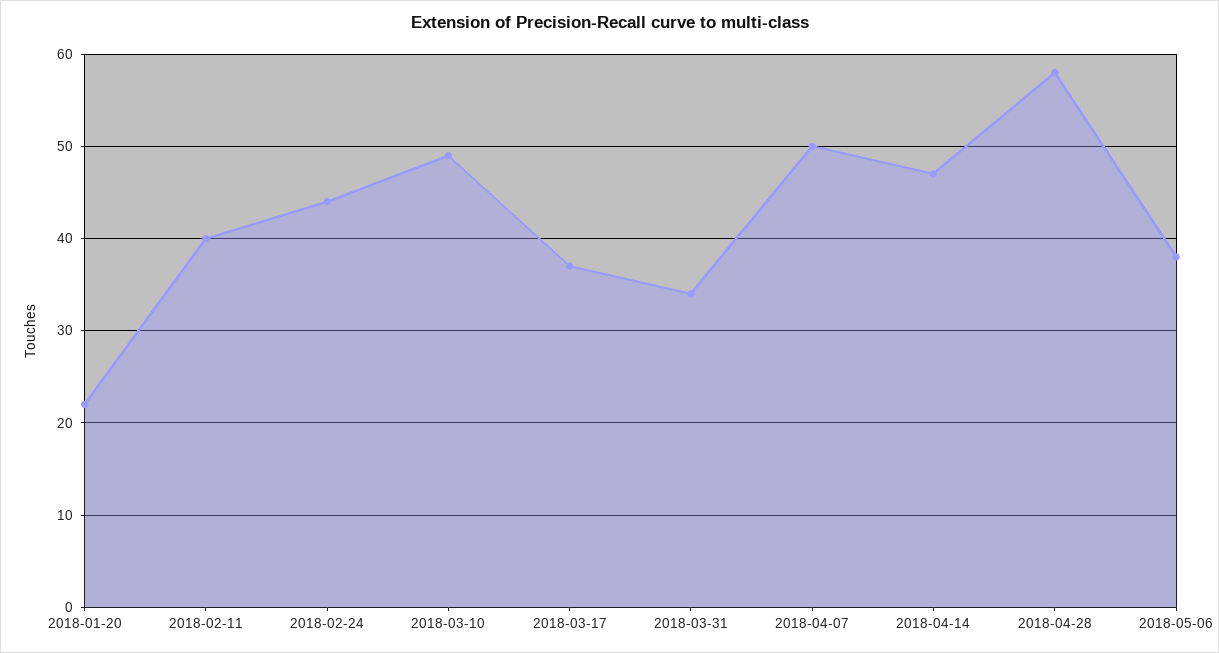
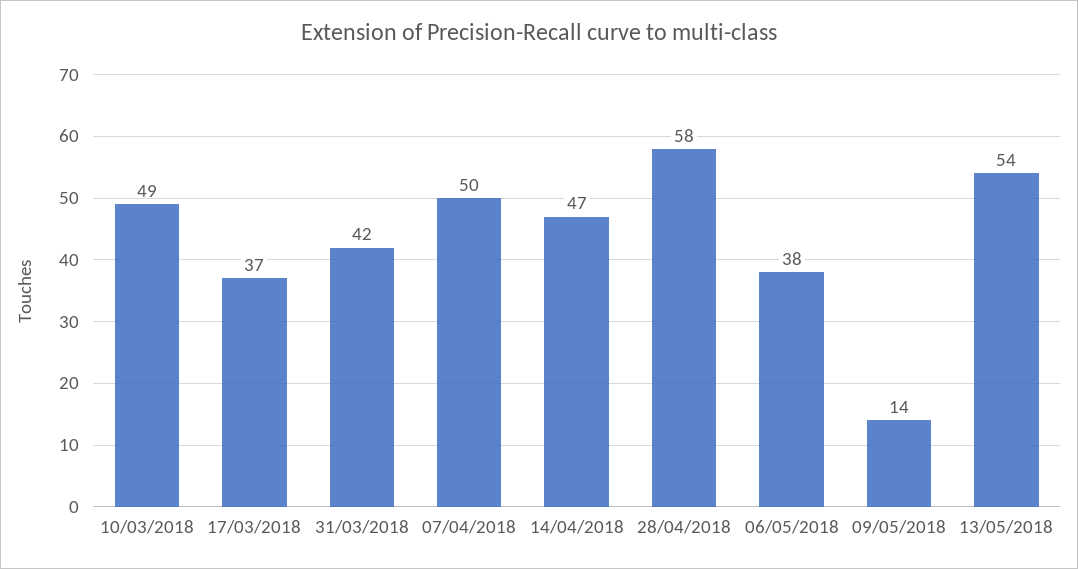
2018-01-20: 22 -> none
2018-02-11: 40 -> none
2018-02-24: 44 -> none
2018-03-31: 34 -> 42
09/05/2018: none -> 14
13/05/2018: none -> 54

